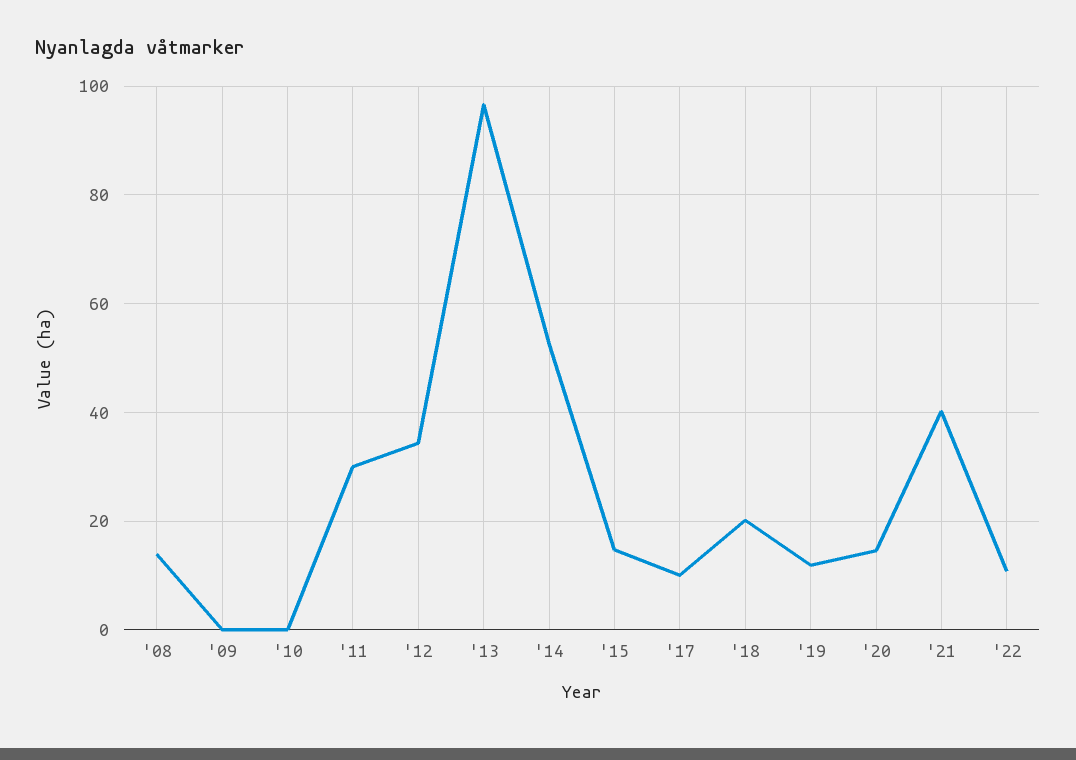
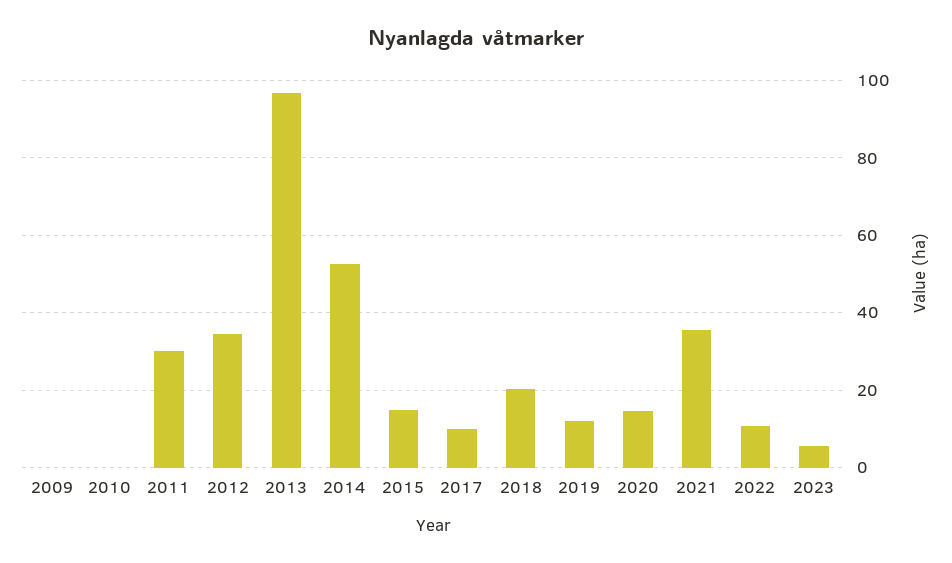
'08: 14 -> none
'21: 40 -> 36
2023: none -> 6

